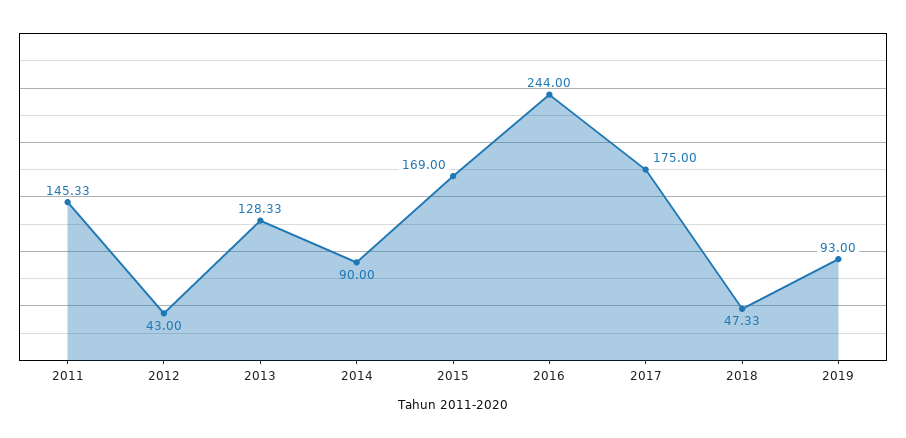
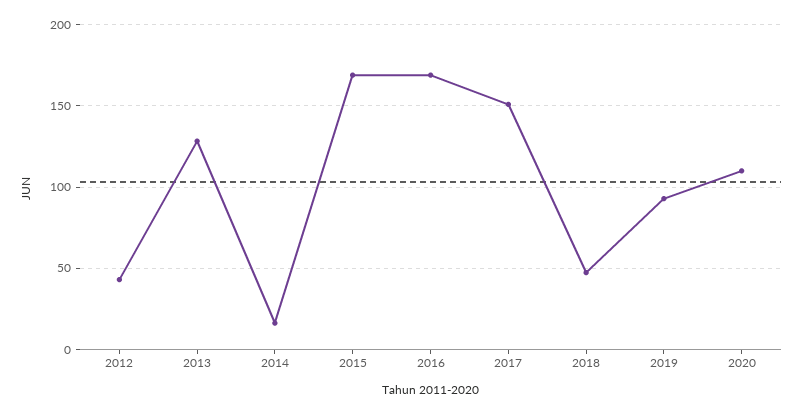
2011: 145.33 -> none
2014: 90 -> 15
2016: 244 -> 170
2017: 175 -> 150
2020: none -> 110

